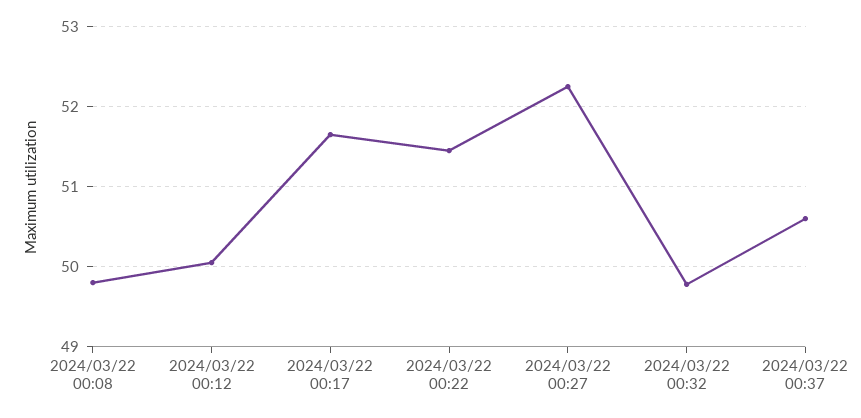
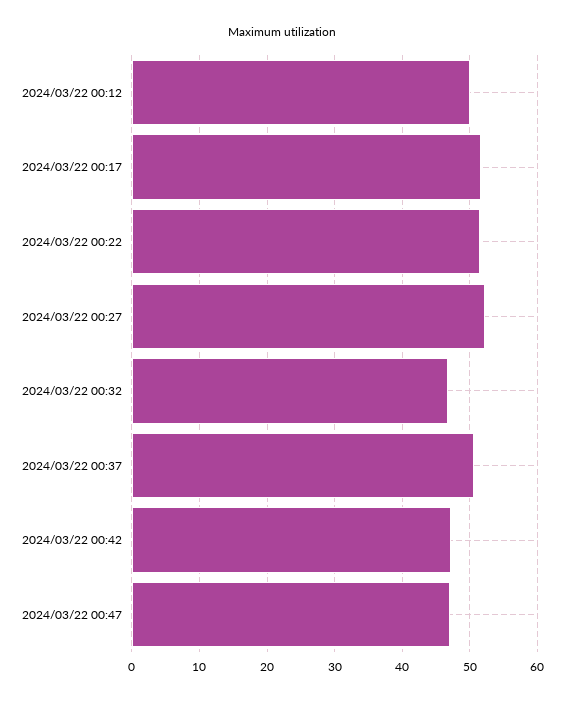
2024/03/22 00:08: 49.8 -> none
2024/03/22 00:32: 49.8 -> 47
2024/03/22 00:42: none -> 47
2024/03/22 00:47: none -> 47

